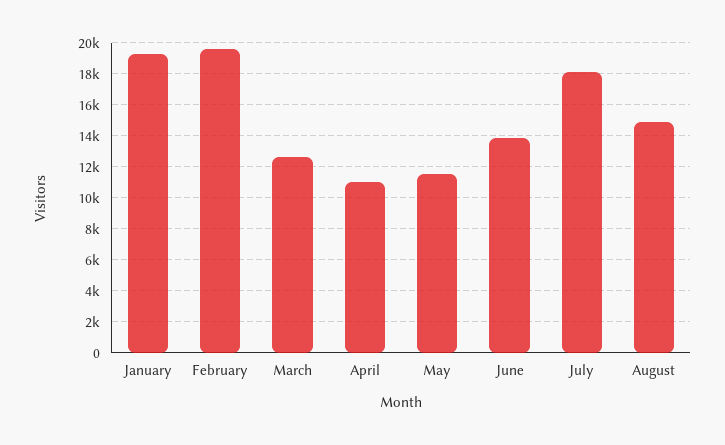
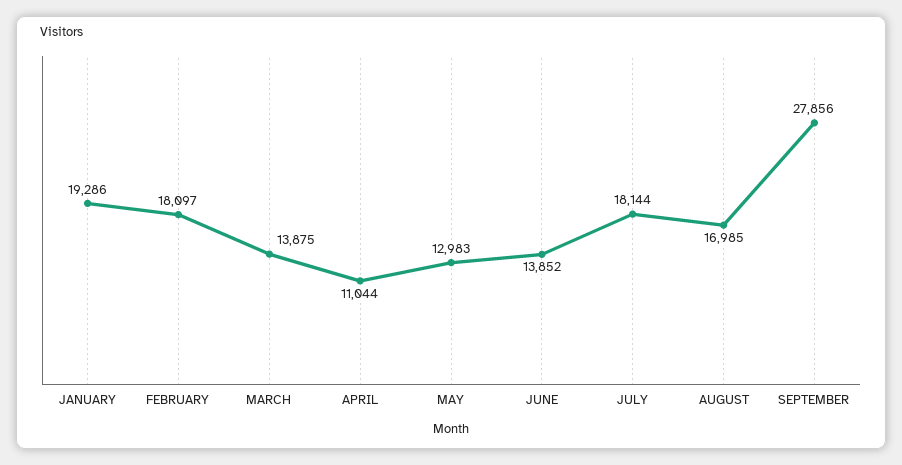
February: 19500 -> 18097
March: 12500 -> 13875
May: 11500 -> 12983
August: 15000 -> 16985
SEPTEMBER: none -> 27856

